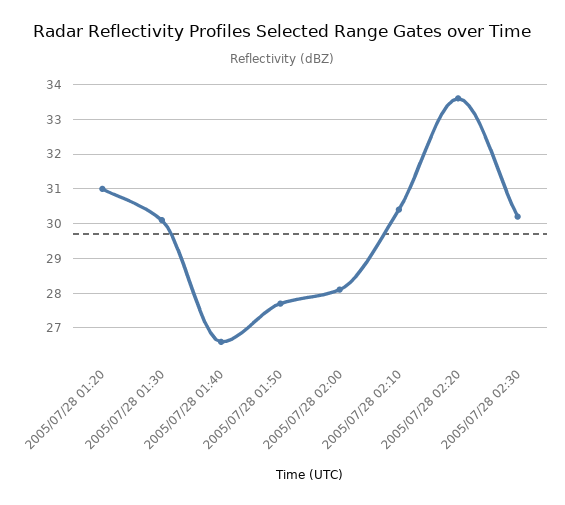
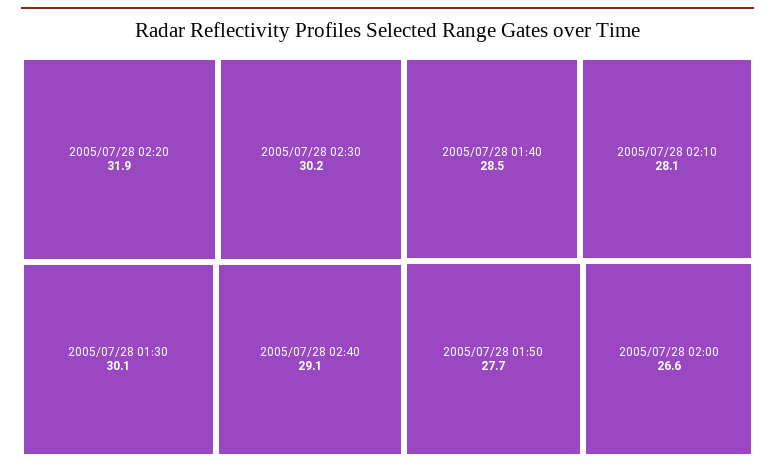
2005/07/28 01:20: 31 -> none
2005/07/28 01:40: 26.5 -> 28.5
2005/07/28 02:00: 28 -> 26.6
2005/07/28 02:10: 30.5 -> 28.1
2005/07/28 02:20: 33.5 -> 31.9
2005/07/28 02:40: none -> 29.1

